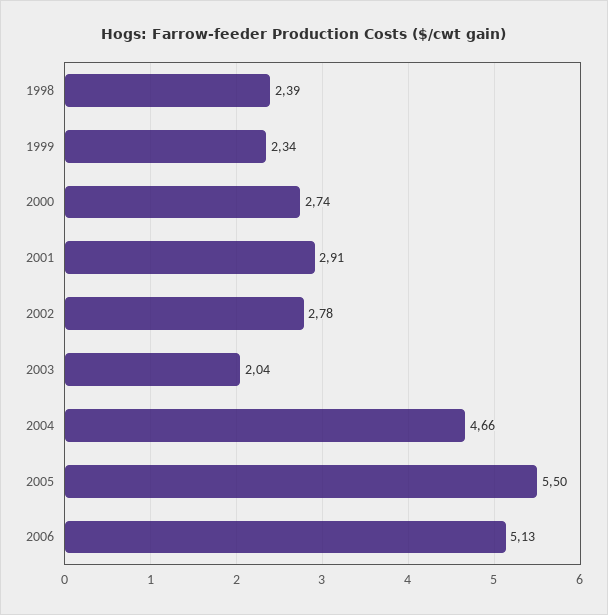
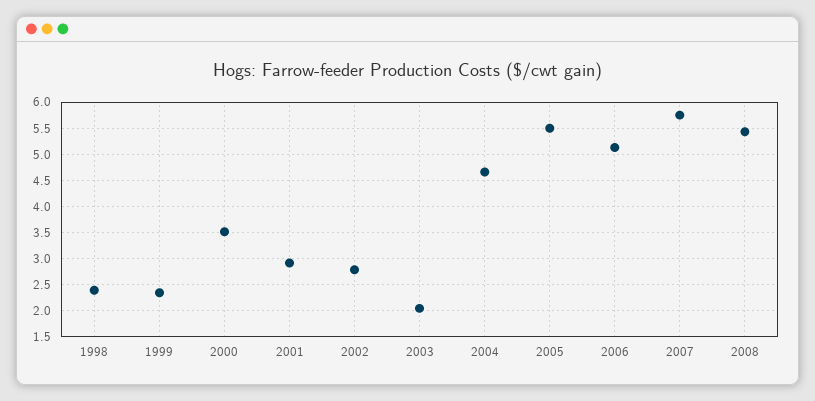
2000: 2.74 -> 3.5
2007: none -> 5.75
2008: none -> 5.5

